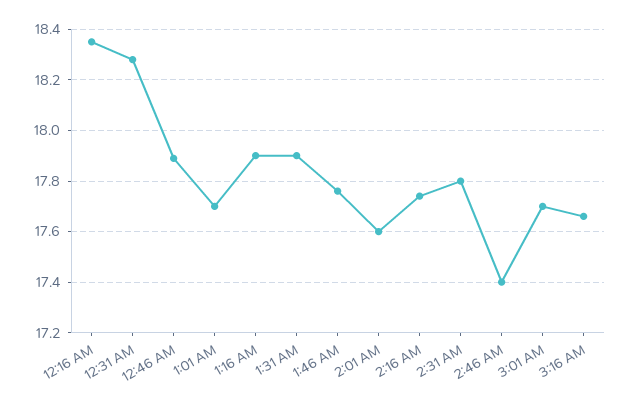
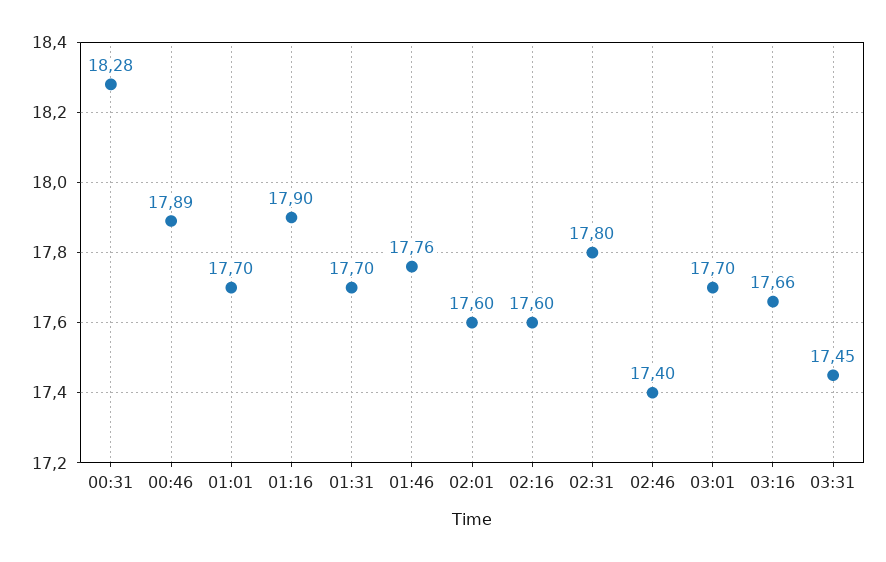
12:16 AM: 18.35 -> none
1:31 AM: 17.9 -> 17.7
2:16 AM: 17.75 -> 17.6
03:31: none -> 17.45

